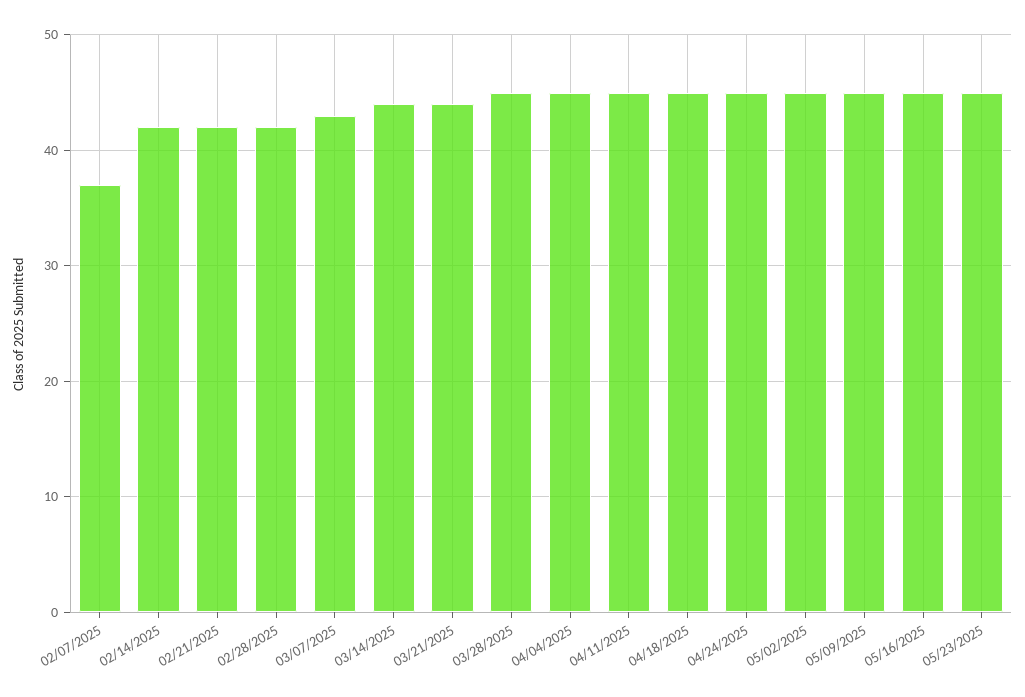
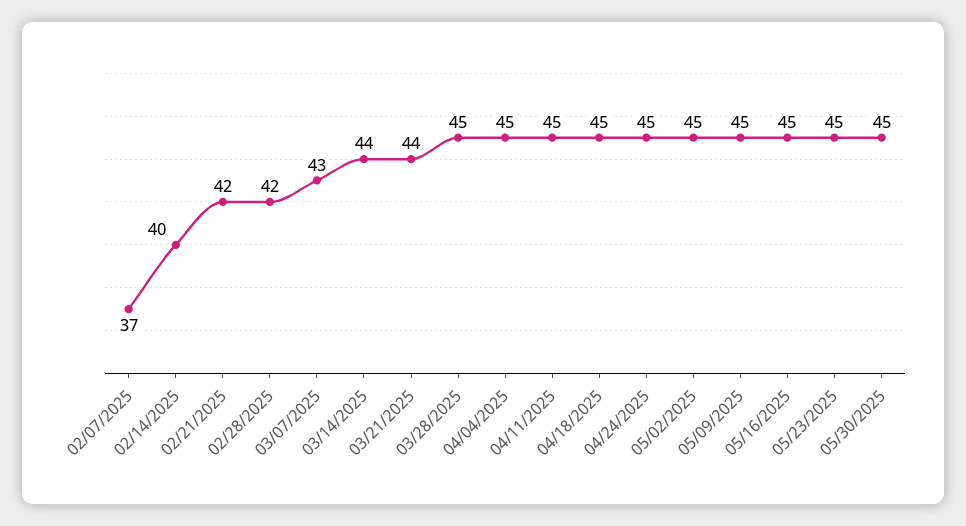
02/14/2025: 42 -> 40
05/30/2025: none -> 45

